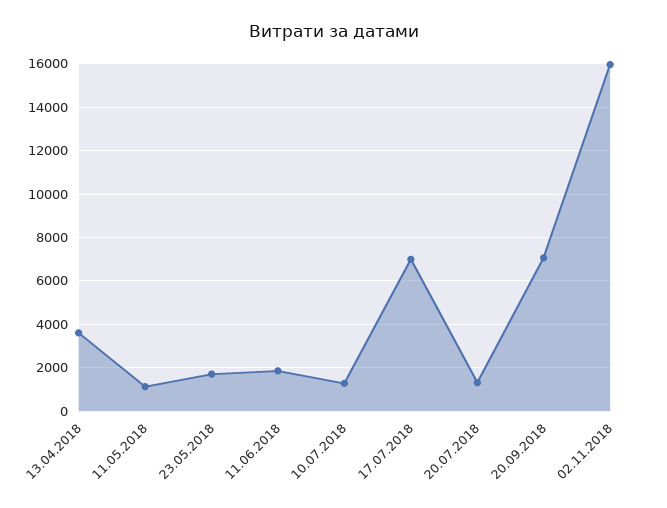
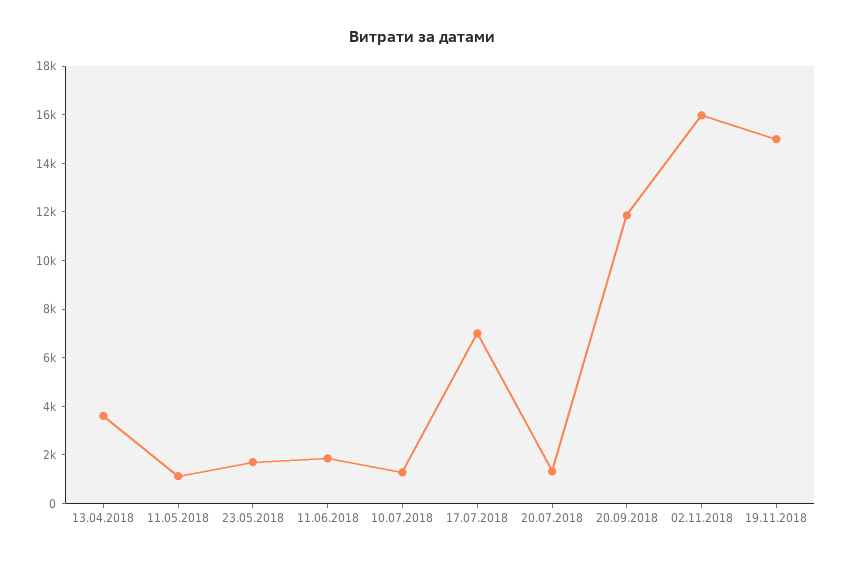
20.09.2018: 7000 -> 12000
19.11.2018: none -> 15000

